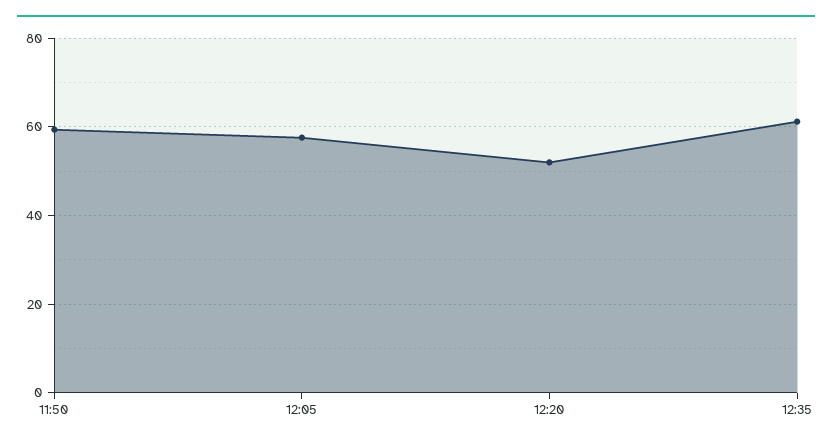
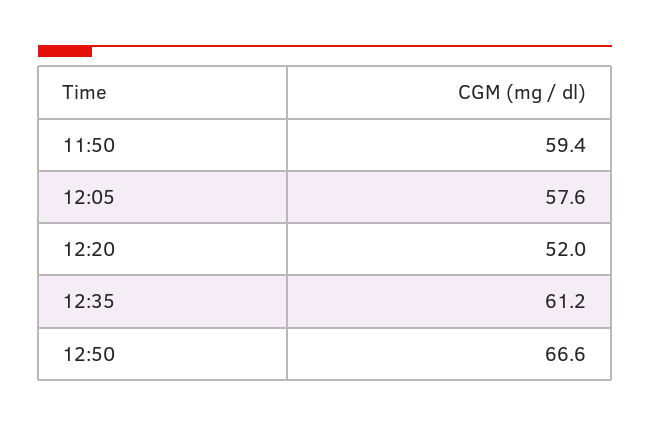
12:50: none -> 66.6

